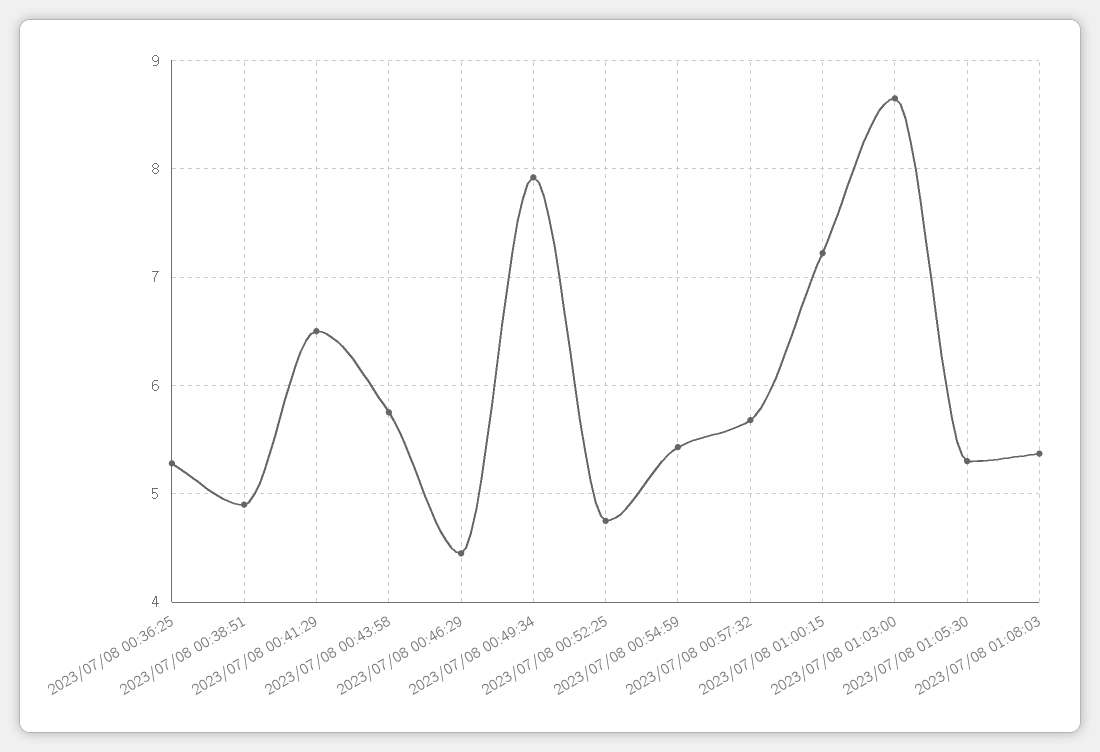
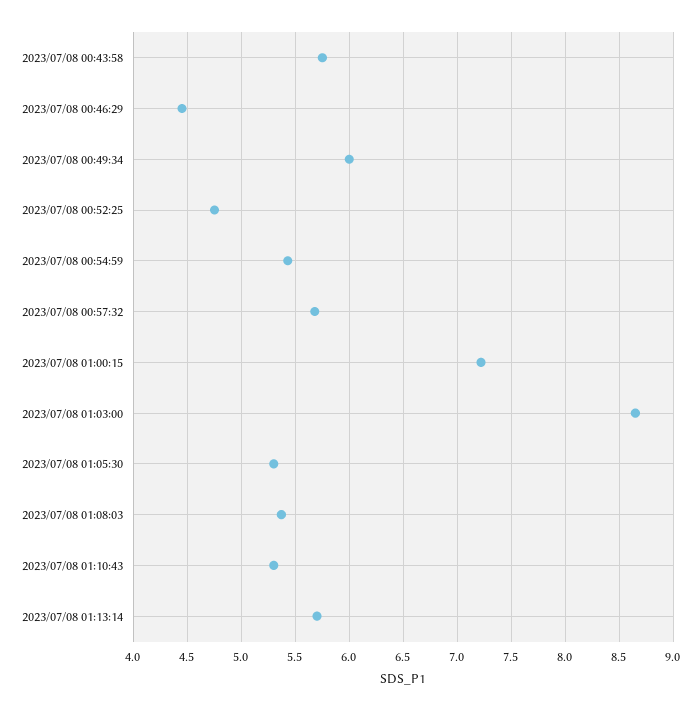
2023/07/08 00:36:25: 5.3 -> none
2023/07/08 00:38:51: 4.9 -> none
2023/07/08 00:41:29: 6.5 -> none
2023/07/08 00:49:34: 7.9 -> 6
2023/07/08 01:10:43: none -> 5.3
2023/07/08 01:13:14: none -> 5.7

